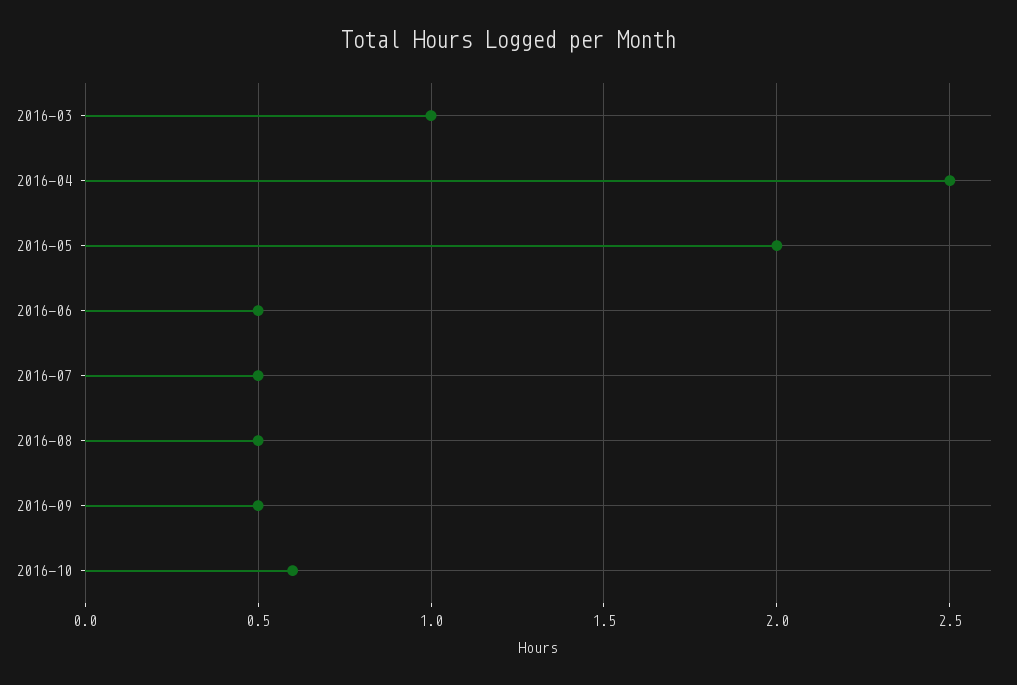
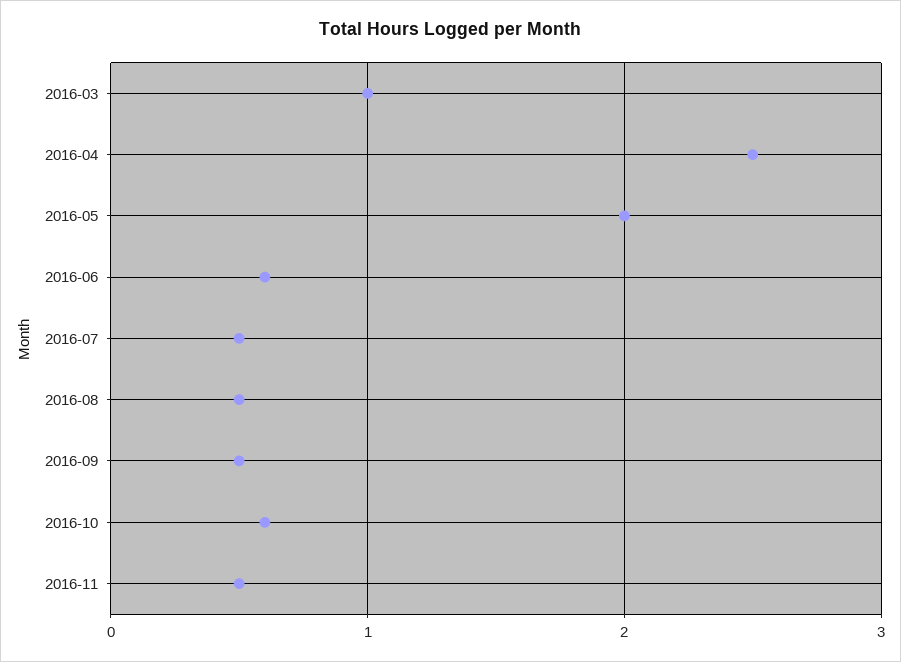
2016-06: 0.5 -> 0.6
2016-11: none -> 0.5

